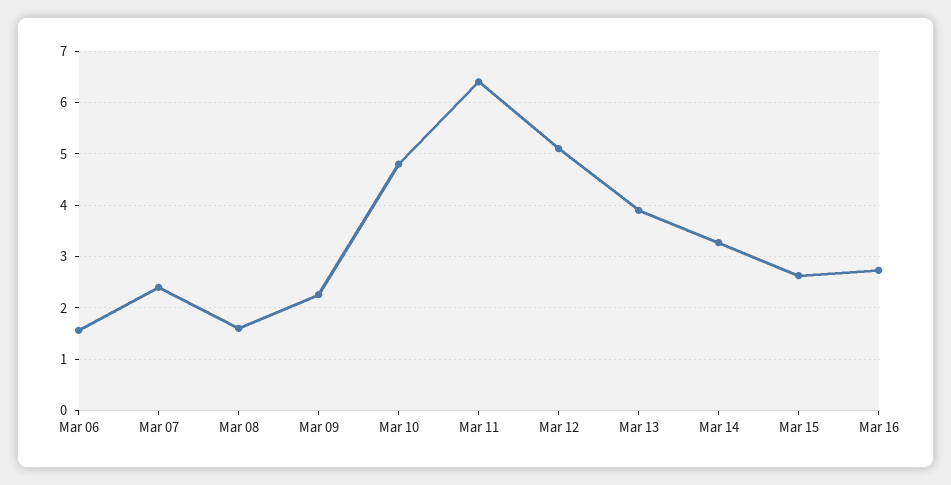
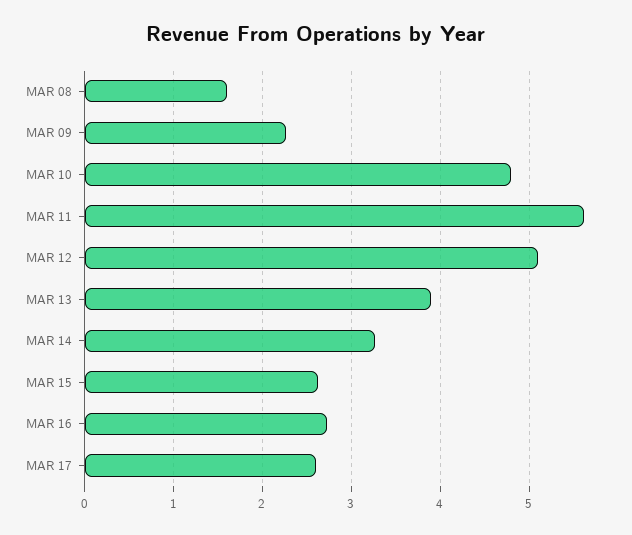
Mar 06: 1.6 -> none
Mar 07: 2.4 -> none
Mar 11: 6.4 -> 5.6
MAR 17: none -> 2.6

